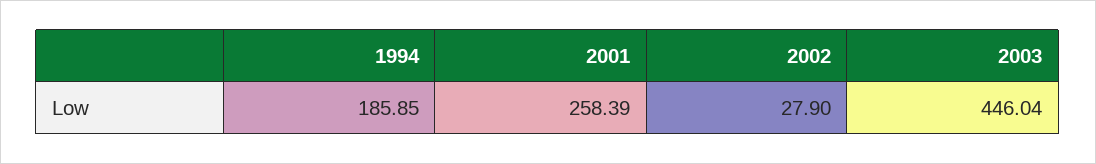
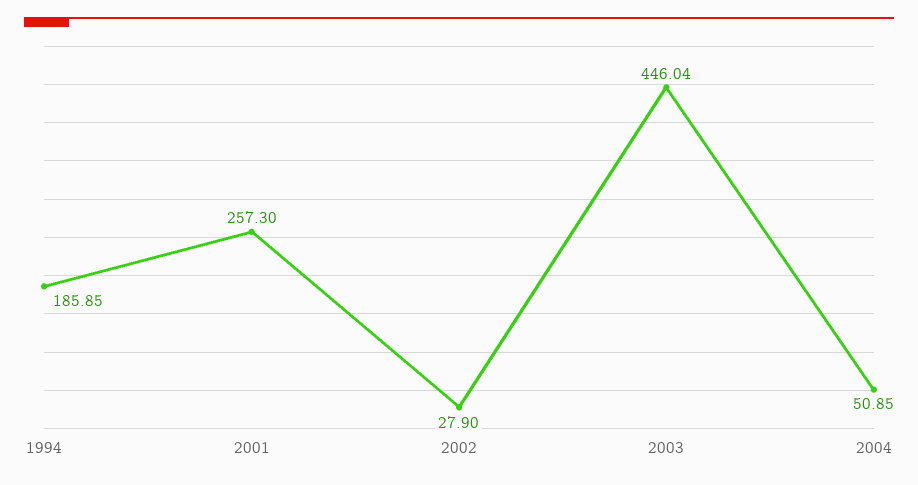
2001: 258.39 -> 257.3
2004: none -> 50.85

